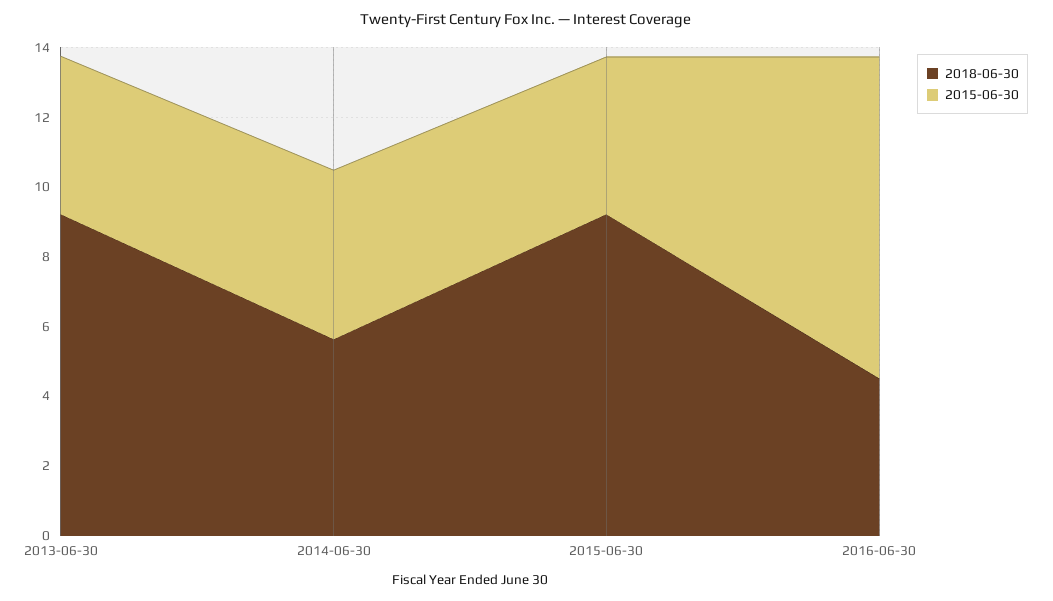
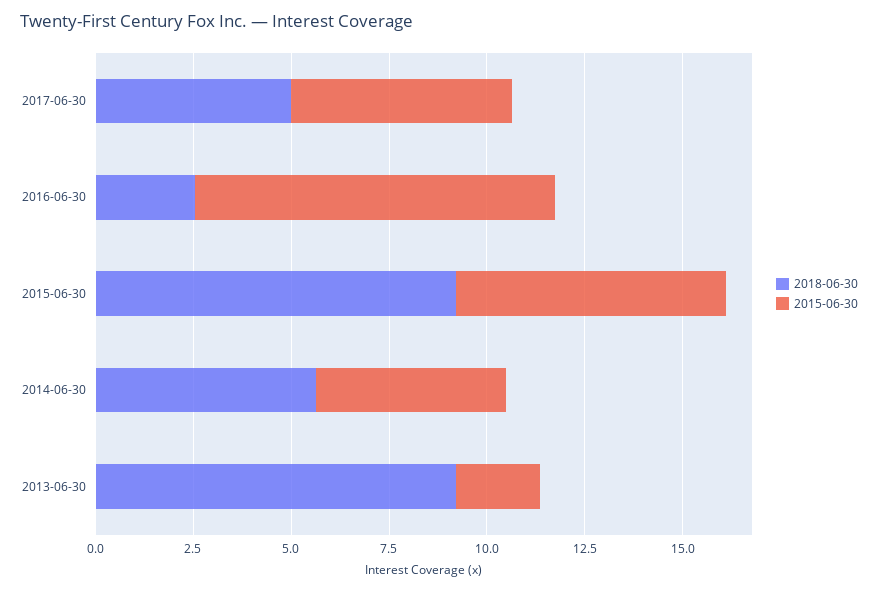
2015-06-30, 2013-06-30: 4.5 -> 2
2015-06-30, 2015-06-30: 4.5 -> 7
2018-06-30, 2016-06-30: 4.5 -> 2.5
2018-06-30, 2017-06-30: none -> 5
2015-06-30, 2017-06-30: none -> 5.5

